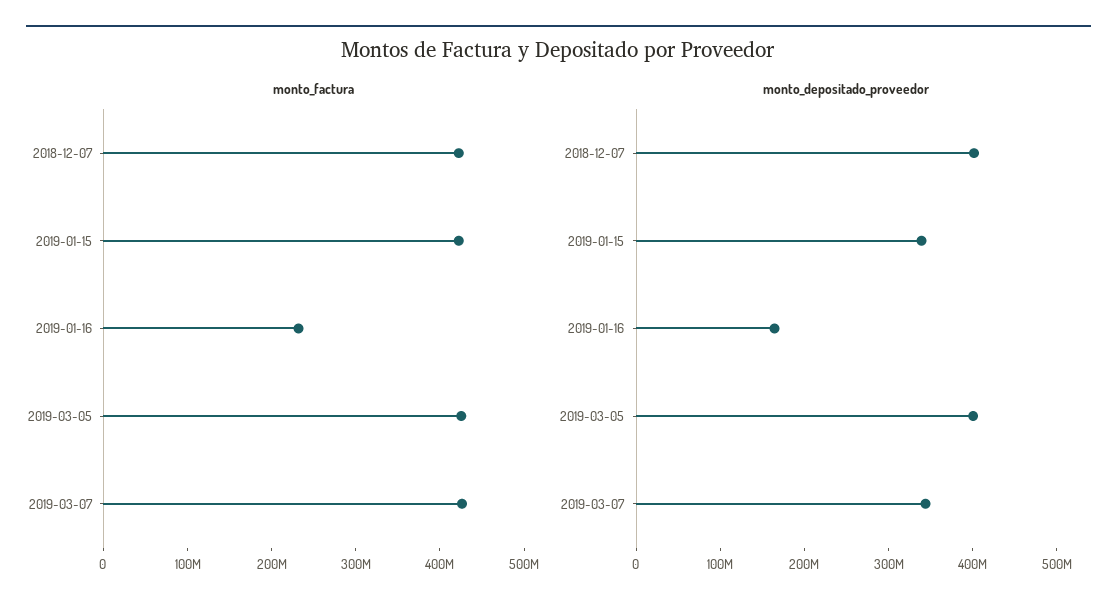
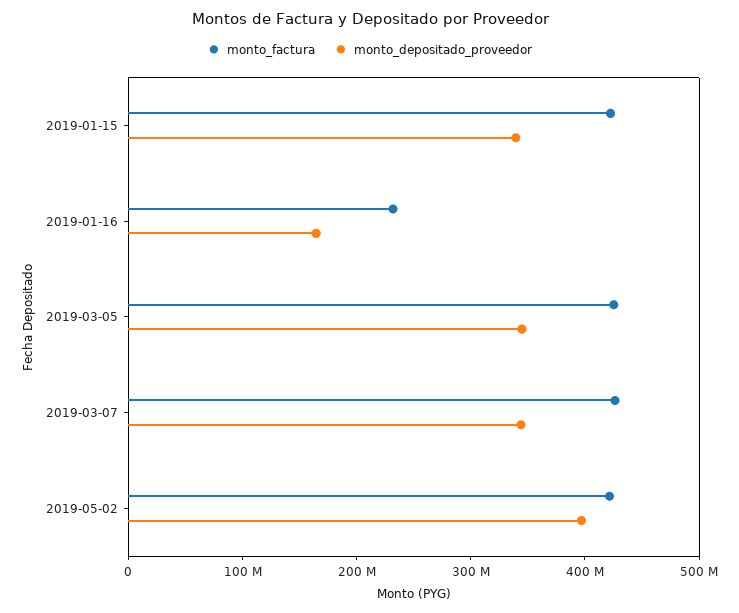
monto_factura, 2018-12-07: 420000000 -> none
monto_depositado_proveedor, 2018-12-07: 400000000 -> none
monto_depositado_proveedor, 2019-03-05: 400000000 -> 340000000
monto_factura, 2019-05-02: none -> 420000000
monto_depositado_proveedor, 2019-05-02: none -> 400000000

